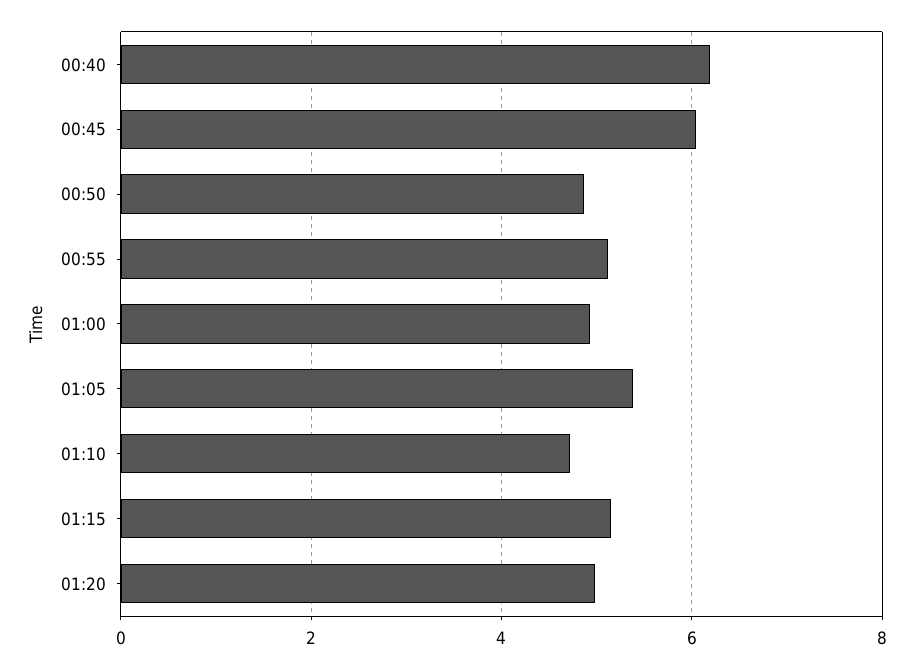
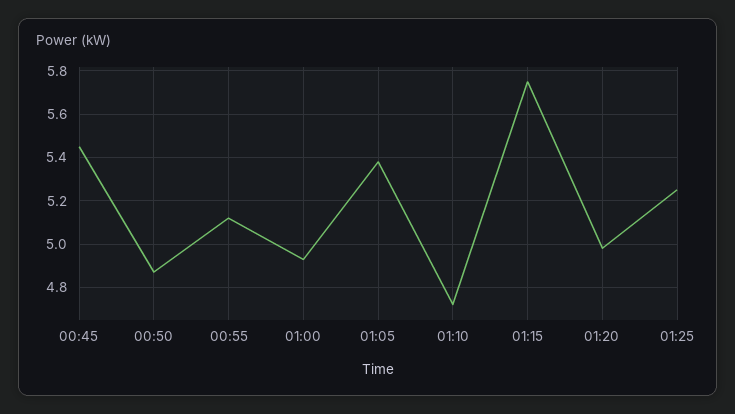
00:40: 6.2 -> none
00:45: 6 -> 5.45
01:15: 5.2 -> 5.75
01:25: none -> 5.25

